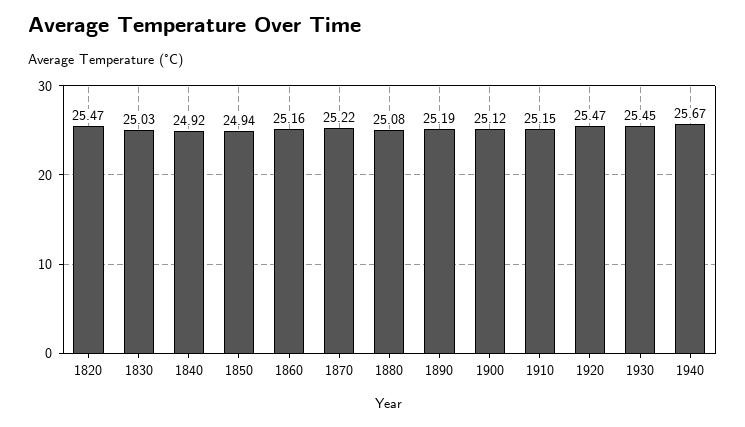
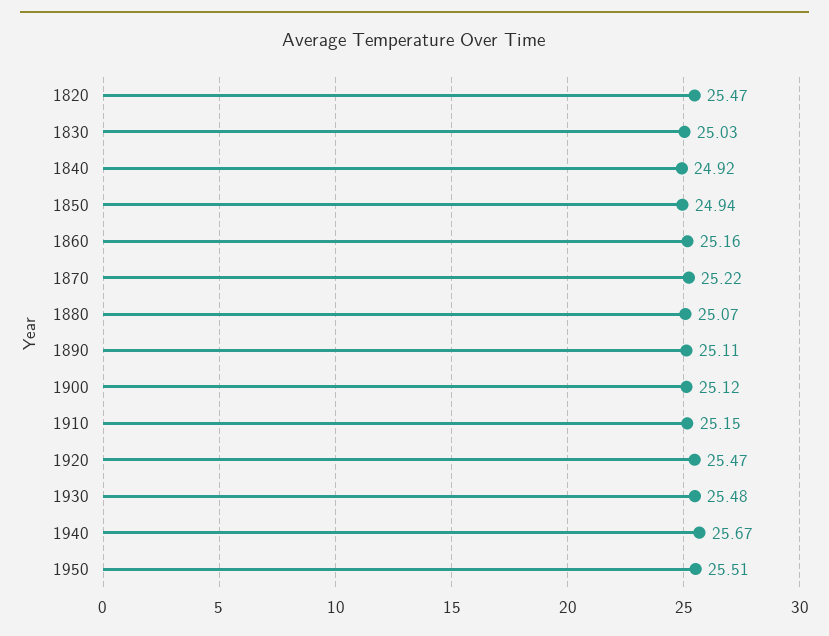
1880: 25.08 -> 25.07
1890: 25.19 -> 25.11
1930: 25.45 -> 25.48
1950: none -> 25.51

